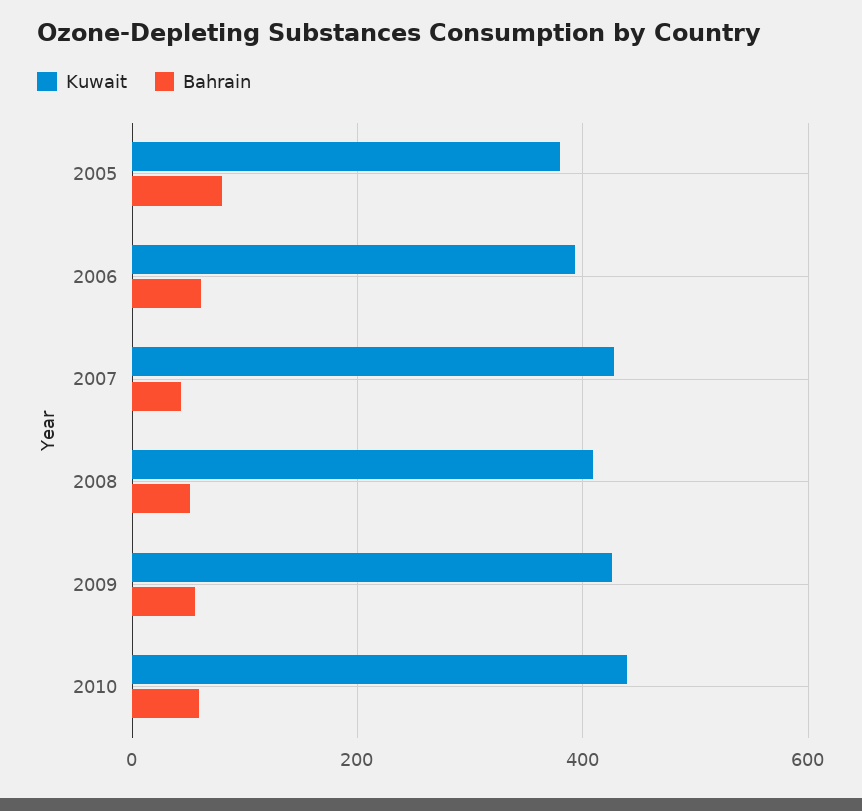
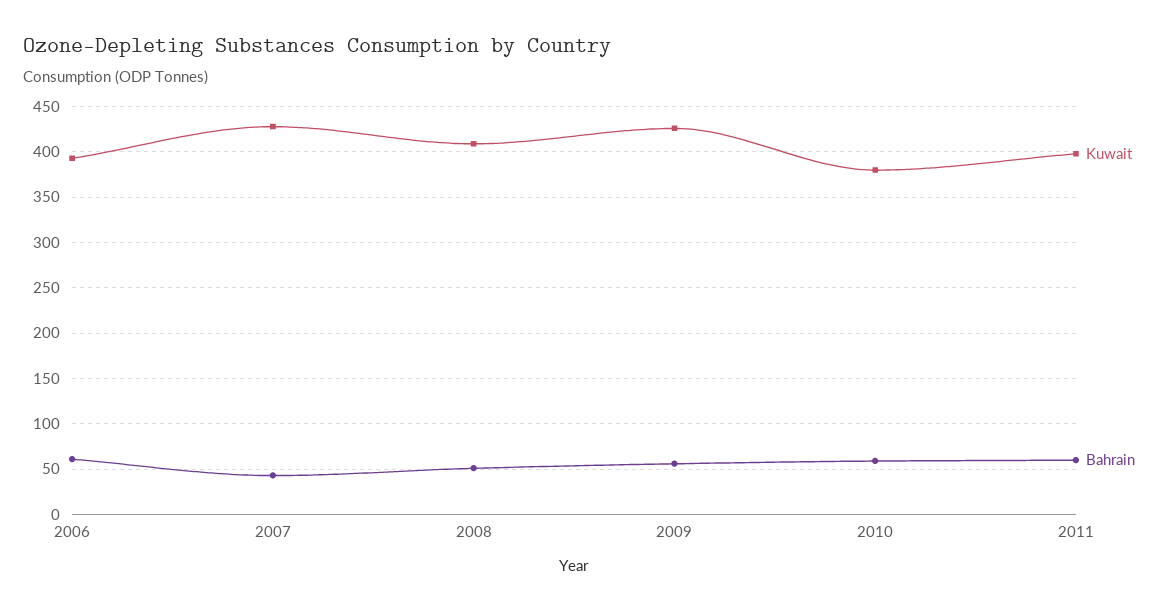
Kuwait, 2005: 380 -> none
Bahrain, 2005: 80 -> none
Kuwait, 2010: 440 -> 380
Kuwait, 2011: none -> 400
Bahrain, 2011: none -> 60

